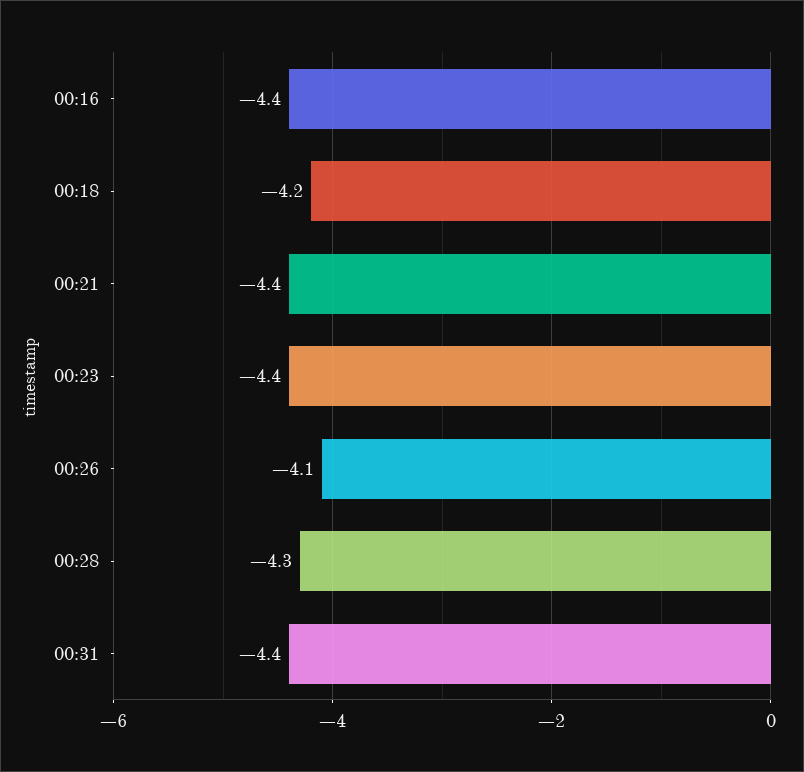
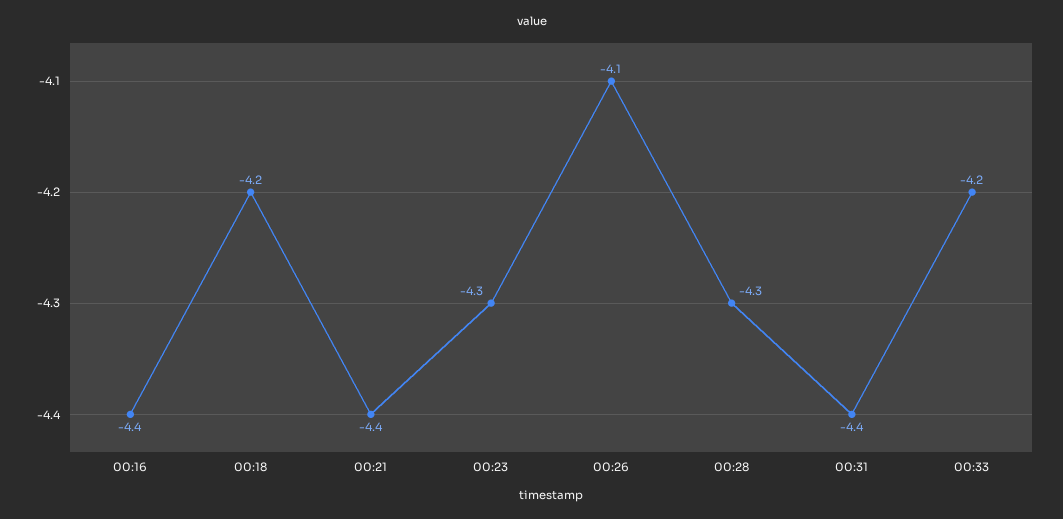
00:23: -4.4 -> -4.3
00:33: none -> -4.2

